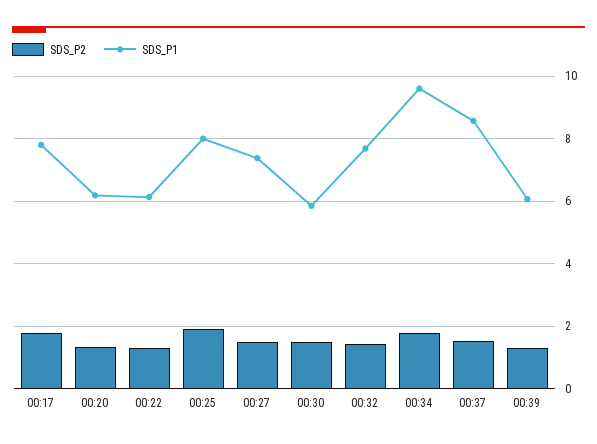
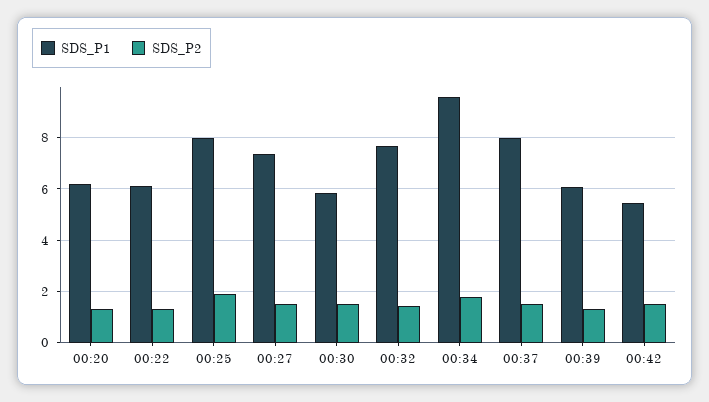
SDS_P2, 00:17: 1.8 -> none
SDS_P1, 00:17: 7.8 -> none
SDS_P1, 00:37: 8.6 -> 8
SDS_P1, 00:42: none -> 5.5
SDS_P2, 00:42: none -> 1.5

